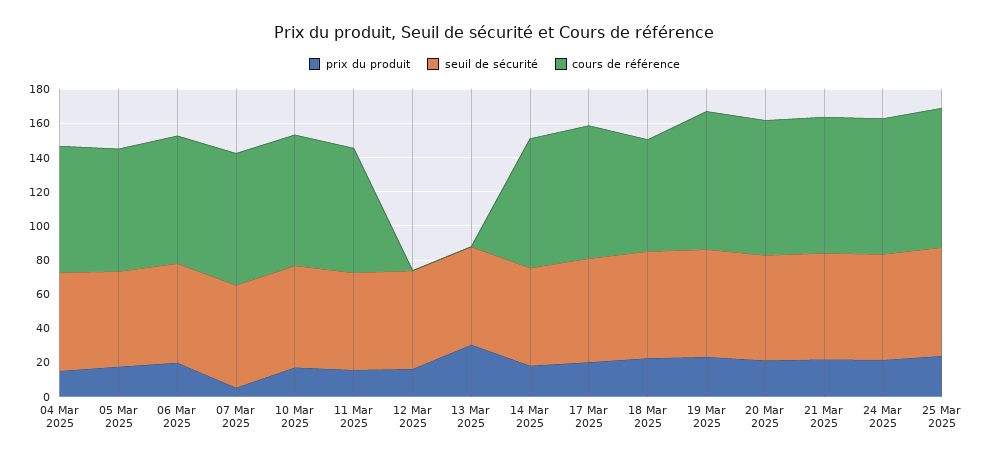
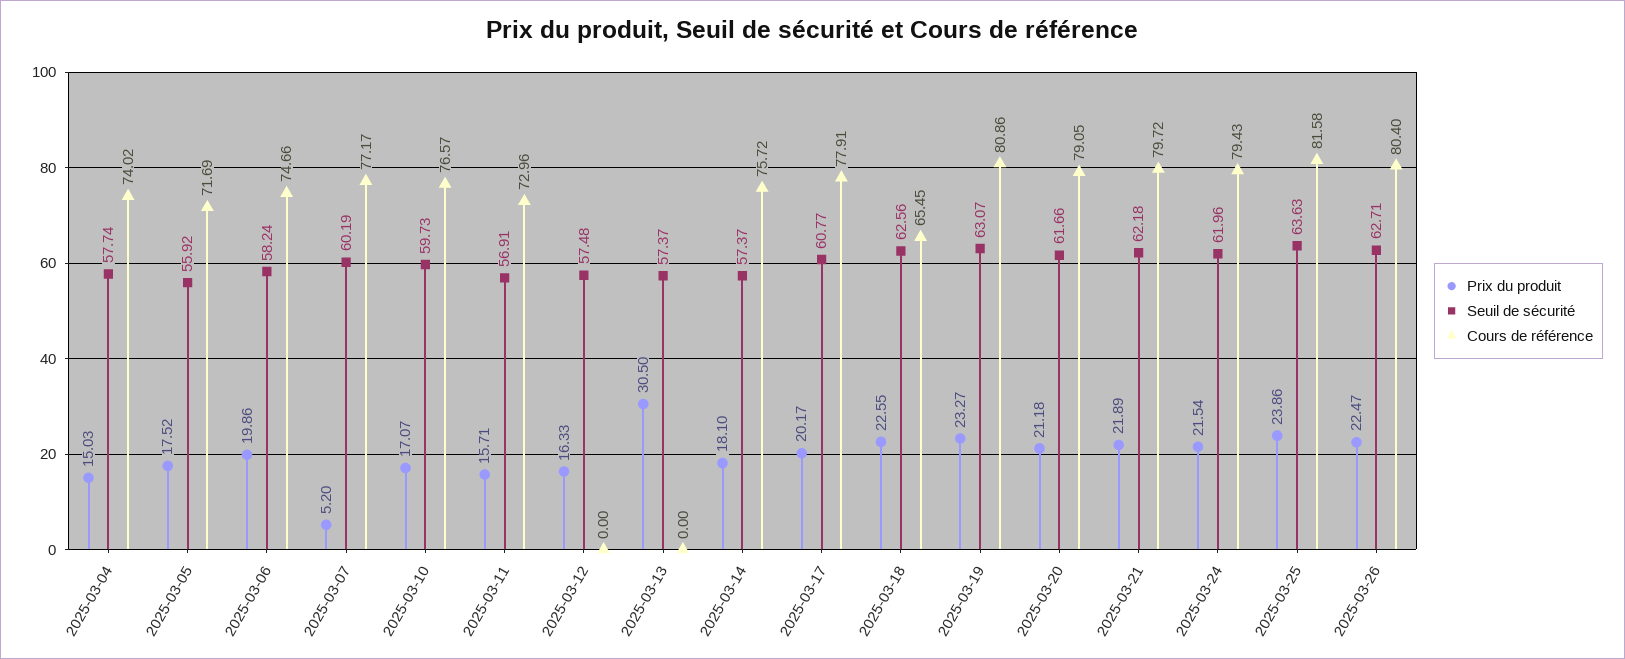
prix du produit, 2025-03-26: none -> 22.47
seuil de sécurité, 2025-03-26: none -> 62.71
cours de référence, 2025-03-26: none -> 80.4

